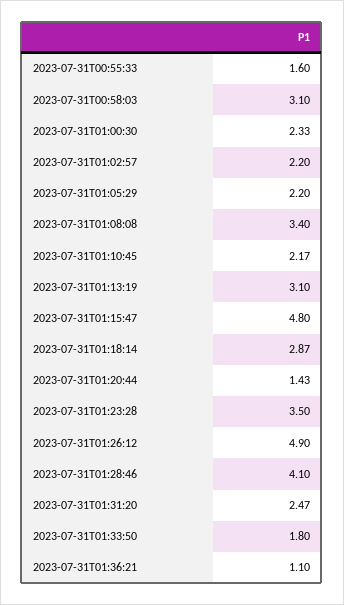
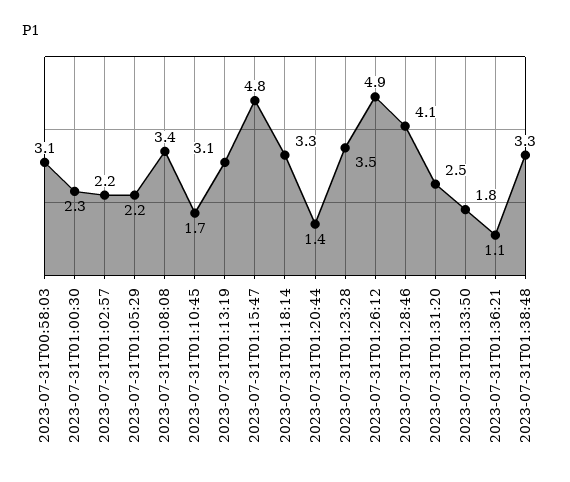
2023-07-31T00:55:33: 1.6 -> none
2023-07-31T01:10:45: 2.17 -> 1.7
2023-07-31T01:18:14: 2.87 -> 3.3
2023-07-31T01:38:48: none -> 3.3

